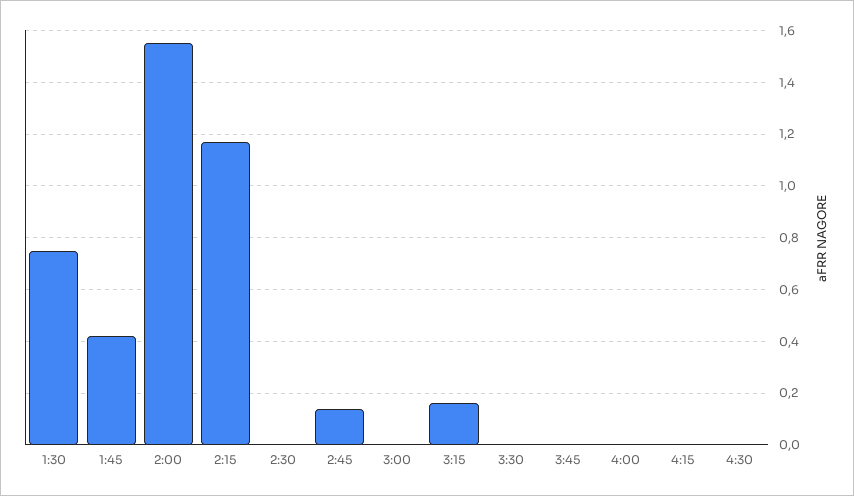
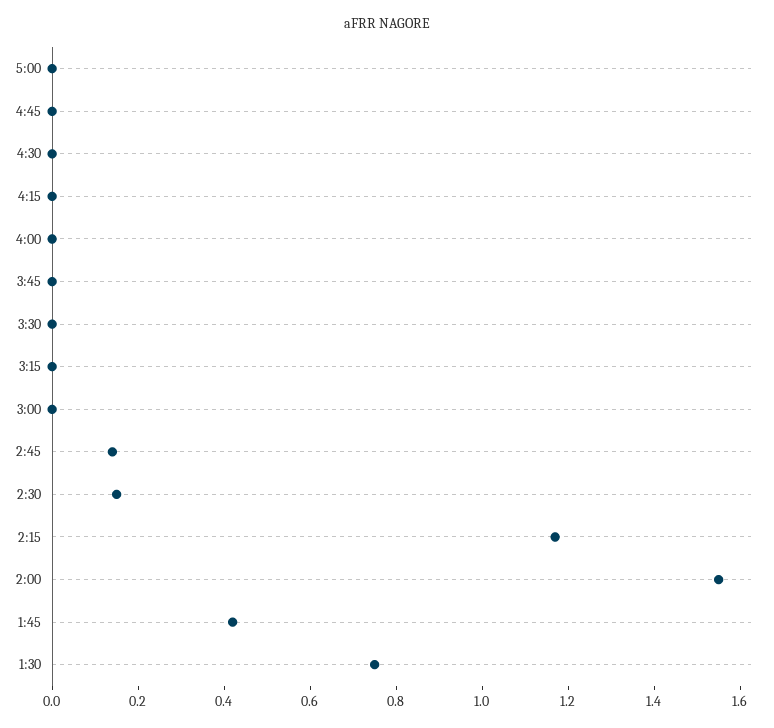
2:30: 0 -> 0.15
3:15: 0.15 -> 0
5:00: none -> 0
4:45: none -> 0

